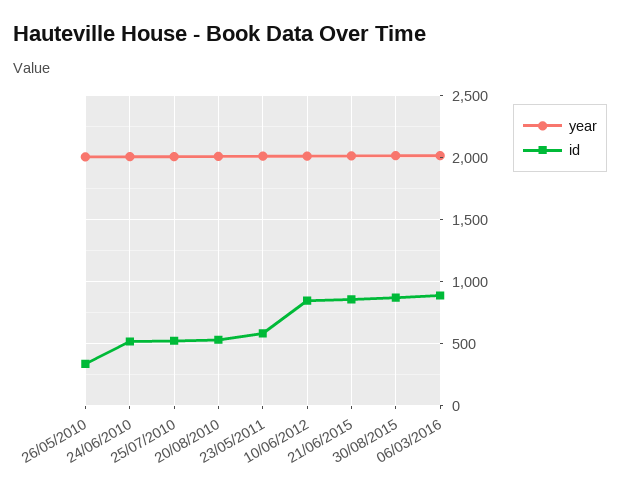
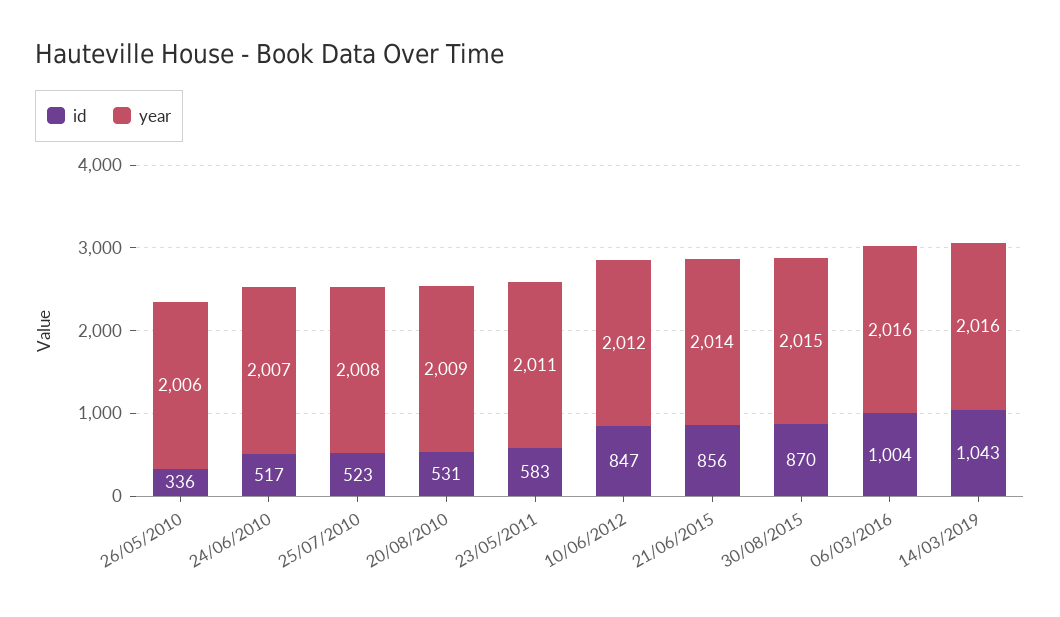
id, 06/03/2016: 900 -> 1004
id, 14/03/2019: none -> 1043
year, 14/03/2019: none -> 2016

